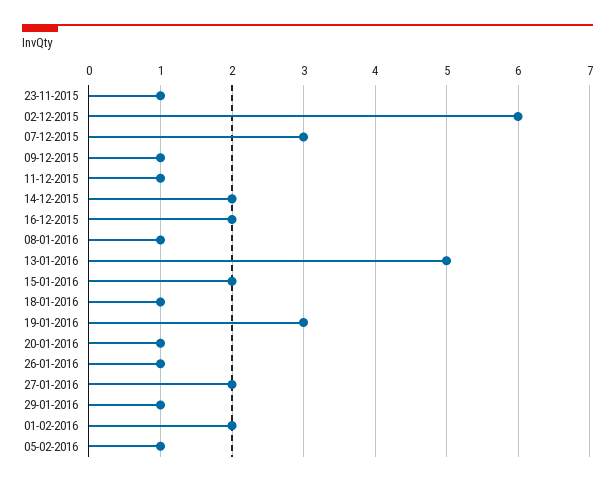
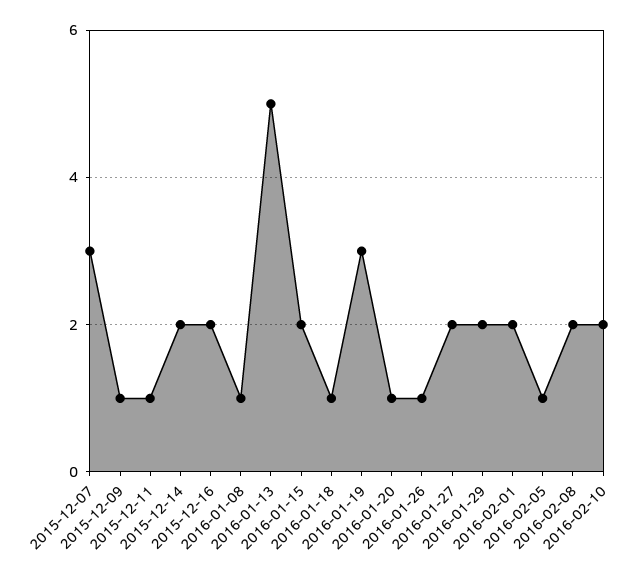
23-11-2015: 1 -> none
02-12-2015: 6 -> none
29-01-2016: 1 -> 2
2016-02-08: none -> 2
2016-02-10: none -> 2

